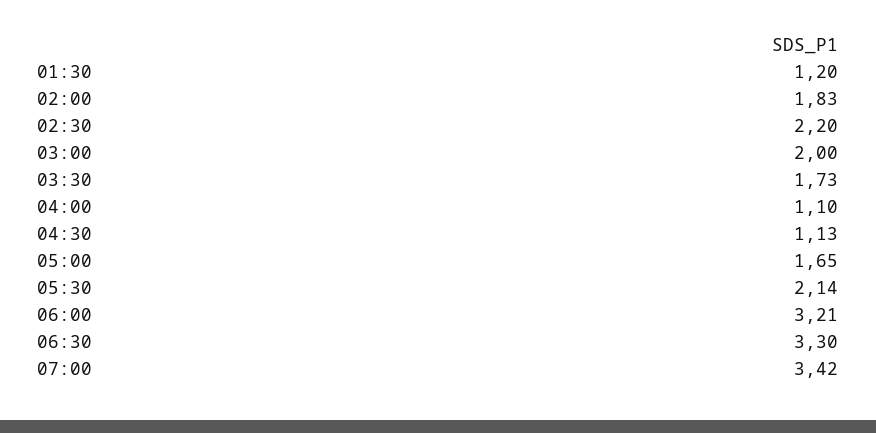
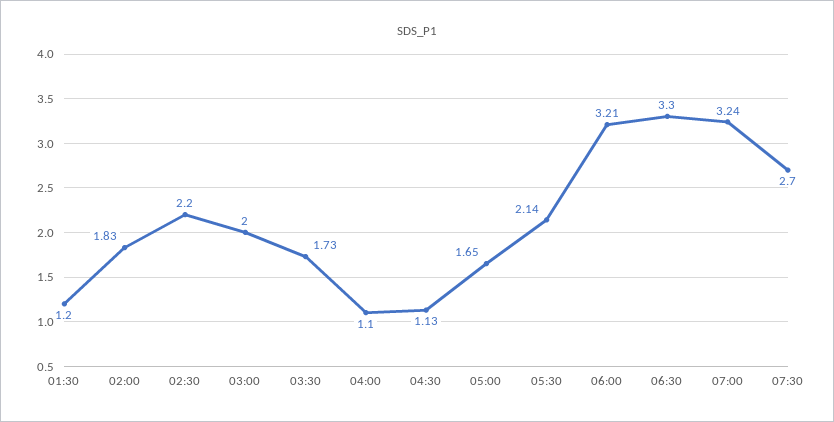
07:00: 3.42 -> 3.24
07:30: none -> 2.7

